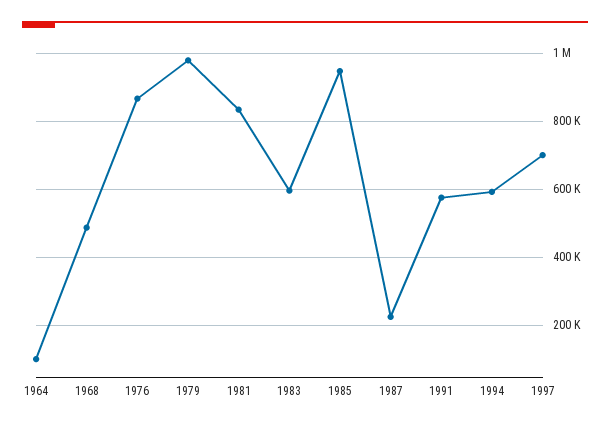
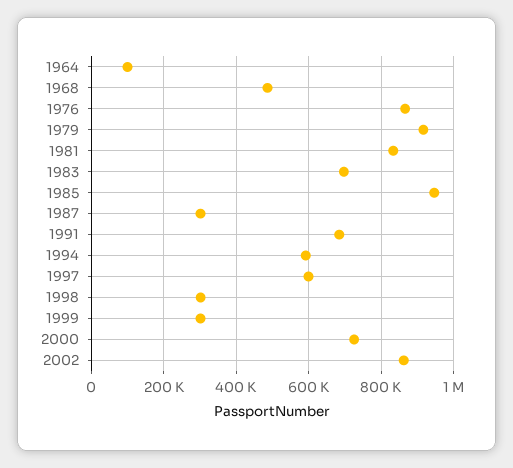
1979: 980000 -> 920000
1983: 600000 -> 700000
1987: 220000 -> 300000
1991: 580000 -> 680000
1997: 700000 -> 600000
1998: none -> 300000
1999: none -> 300000
2000: none -> 720000
2002: none -> 860000

